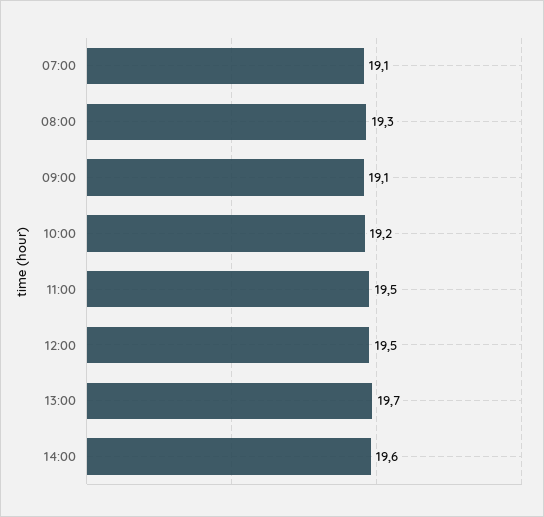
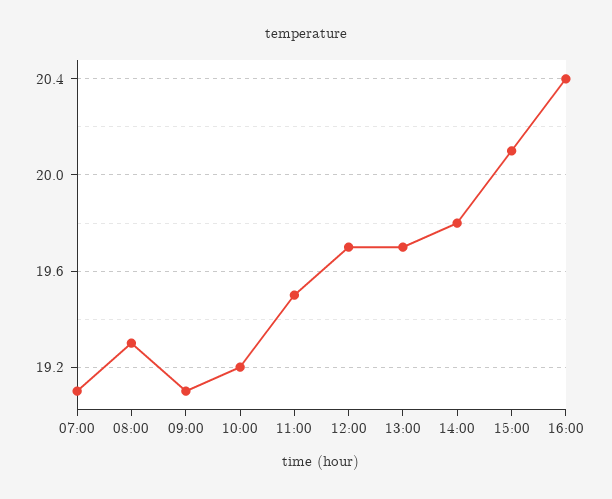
12:00: 19.5 -> 19.7
14:00: 19.6 -> 19.8
15:00: none -> 20.1
16:00: none -> 20.4

